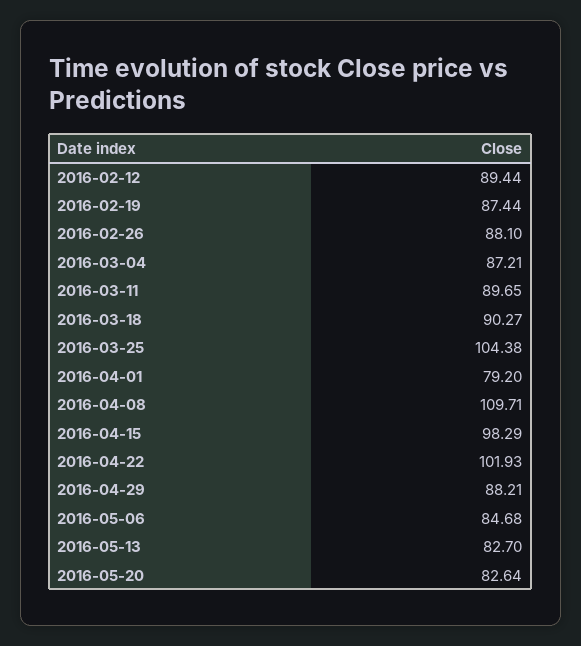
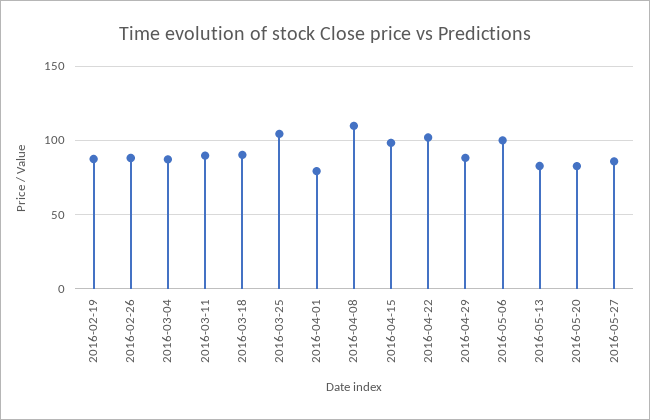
2016-02-12: 89.44 -> none
2016-05-06: 84.68 -> 100
2016-05-27: none -> 85

